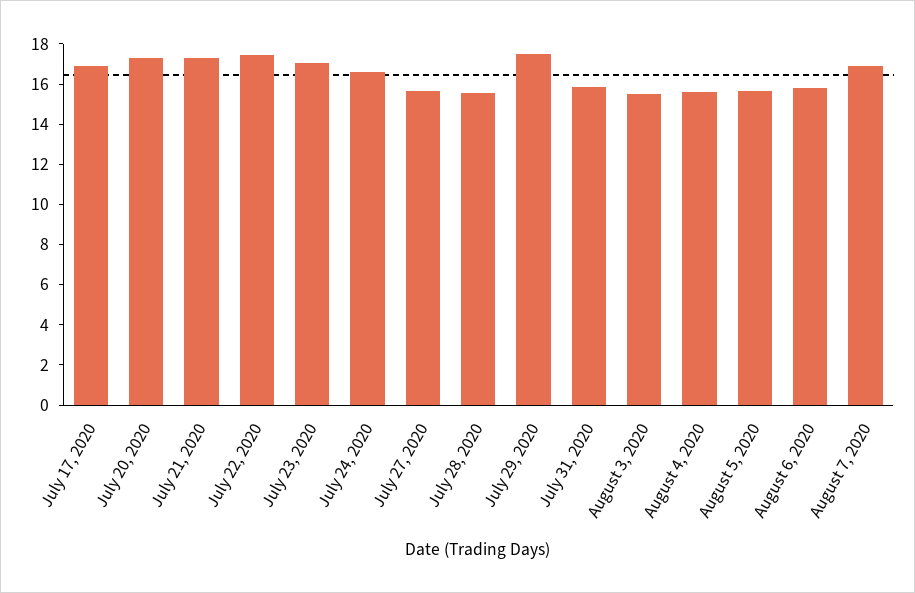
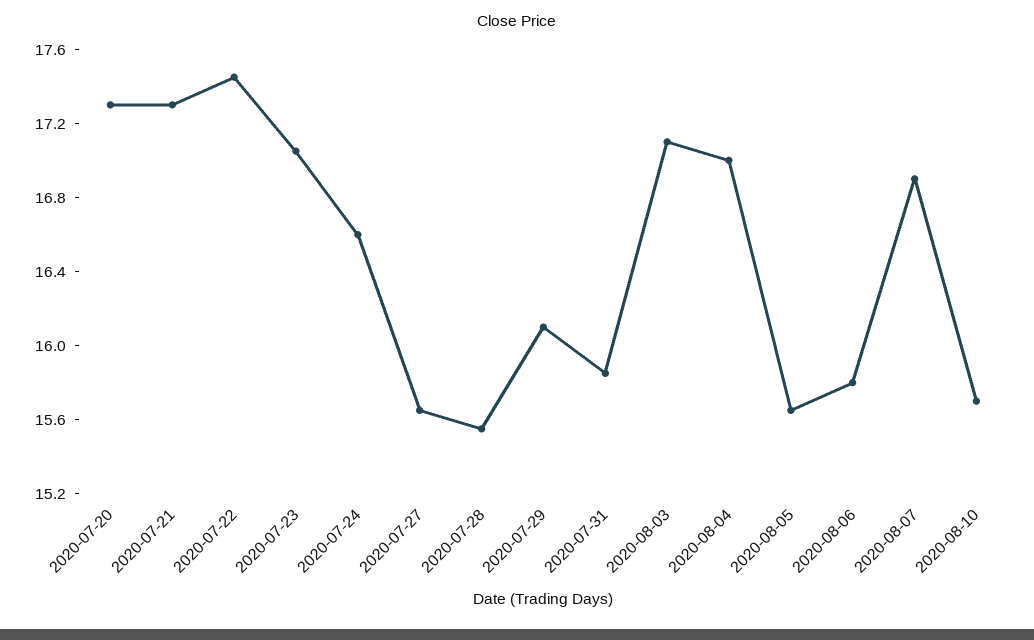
July 17, 2020: 17 -> none
July 29, 2020: 17.5 -> 16.1
August 3, 2020: 15.5 -> 17.1
August 4, 2020: 15.5 -> 17
2020-08-10: none -> 15.7

